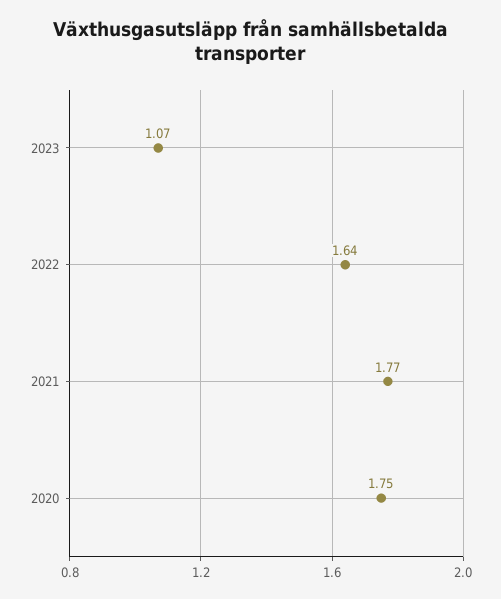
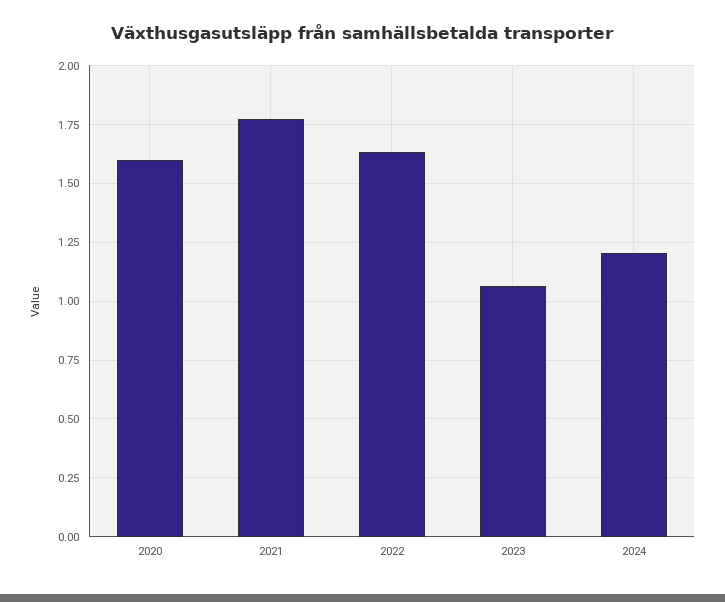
2020: 1.75 -> 1.6
2024: none -> 1.2

